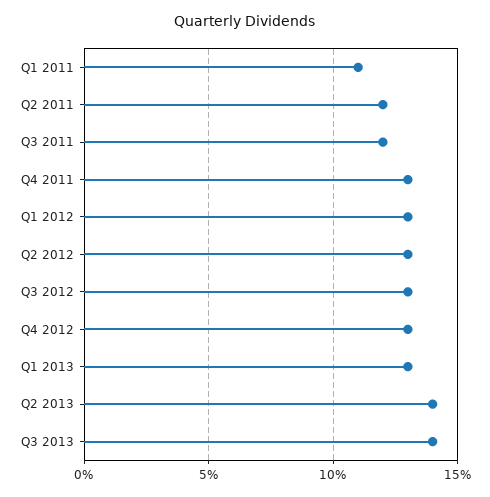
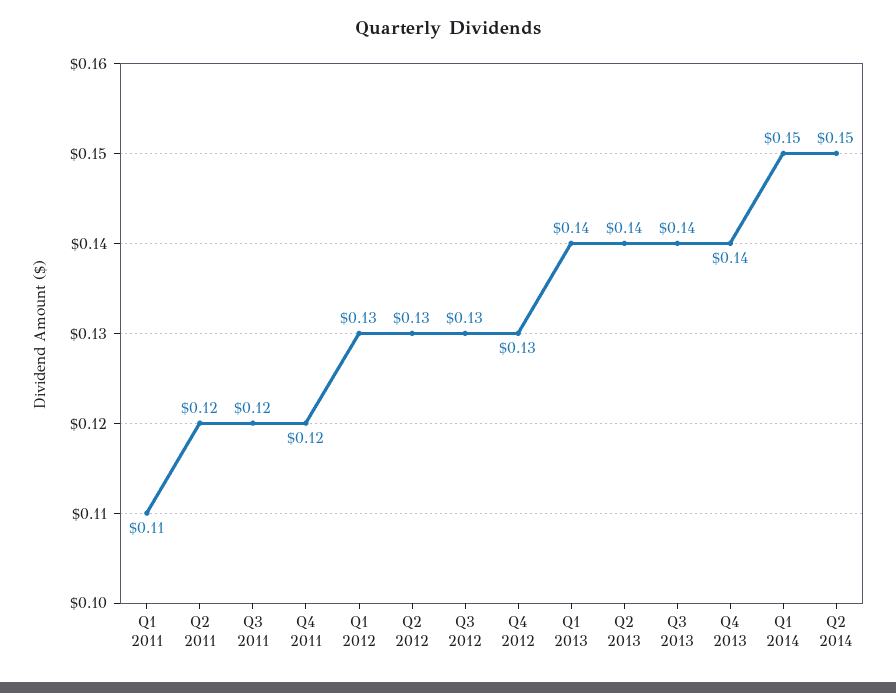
Q4 2011: 0.13 -> 0.12
Q1 2013: 0.13 -> 0.14
Q4 2013: none -> 0.14
Q1 2014: none -> 0.15
Q2 2014: none -> 0.15

